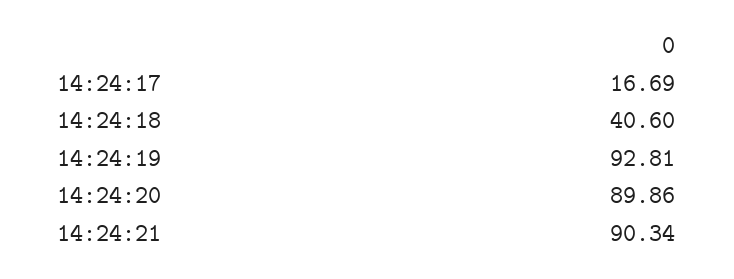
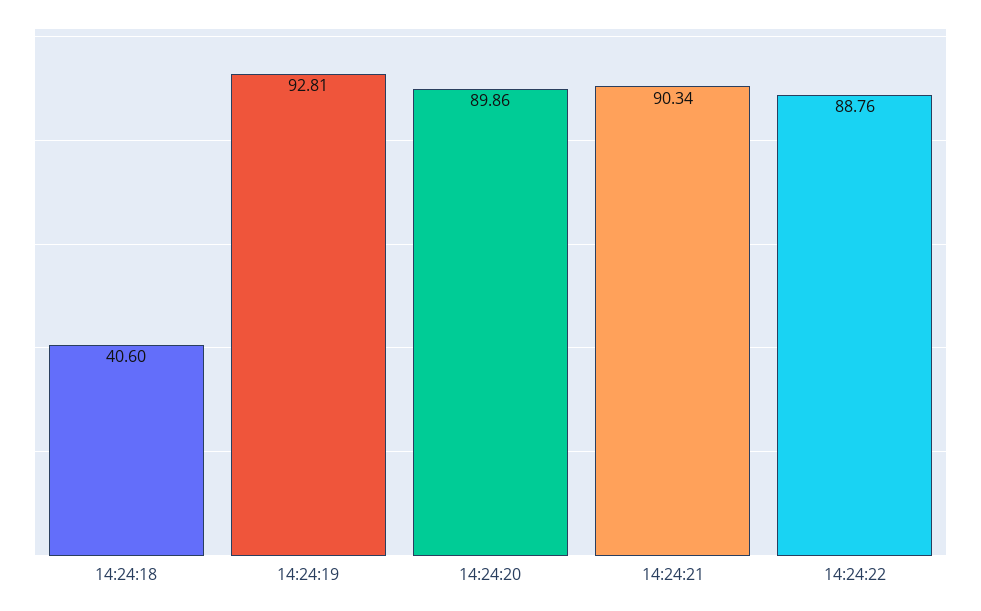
14:24:17: 16.69 -> none
14:24:22: none -> 88.76

